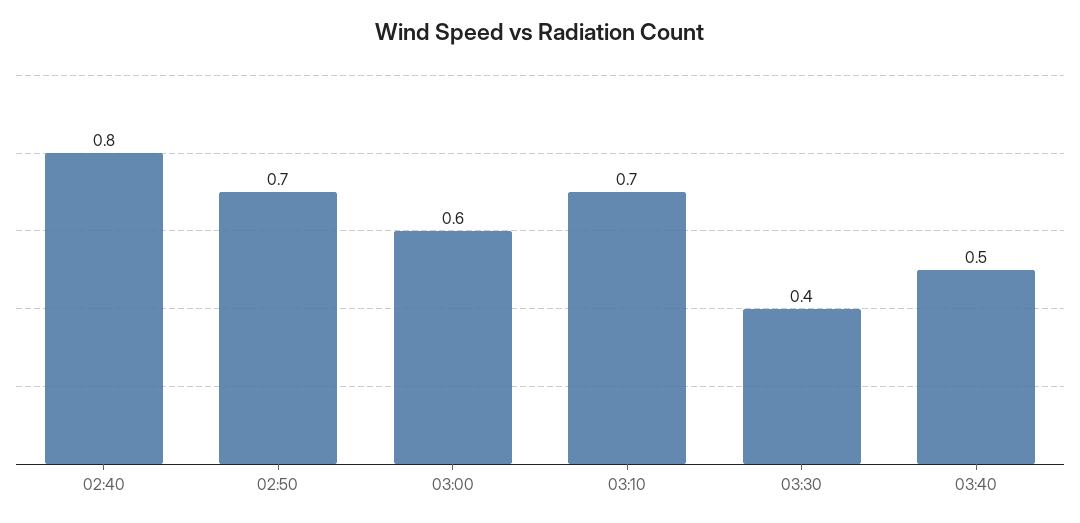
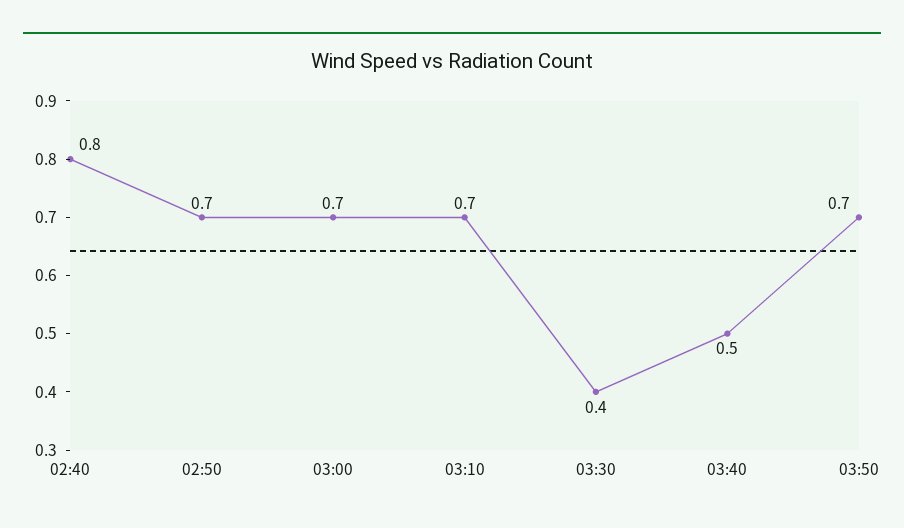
03:00: 0.6 -> 0.7
03:50: none -> 0.7

